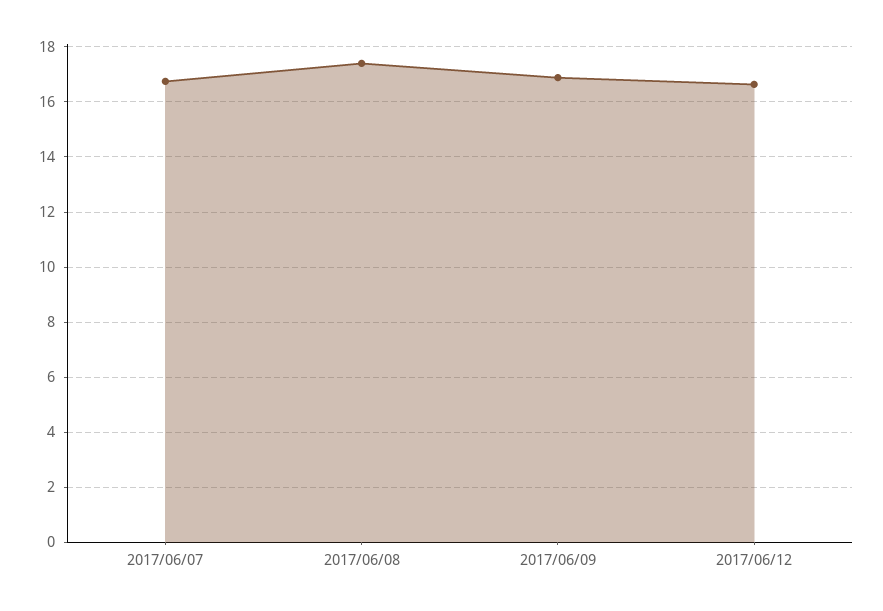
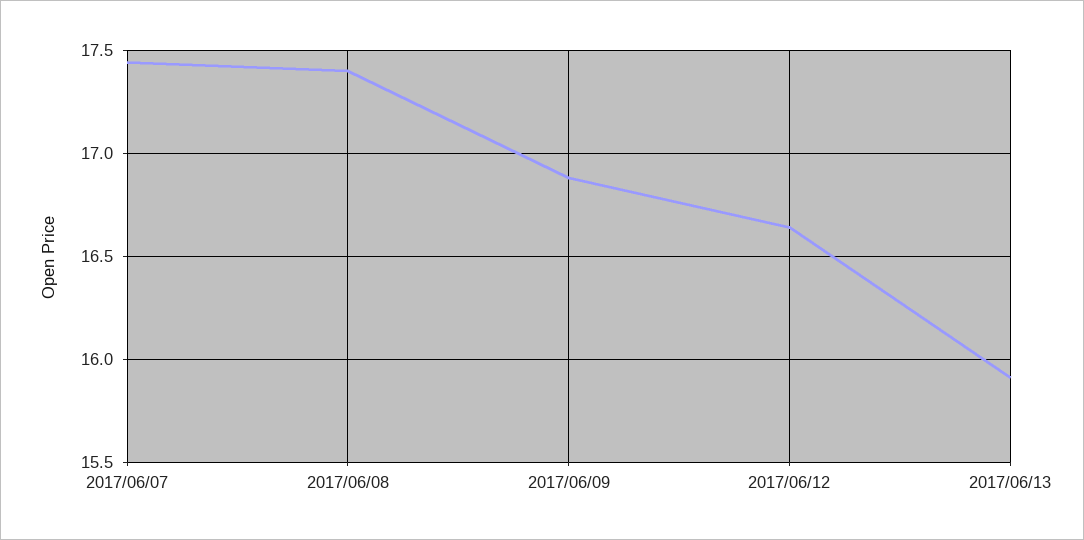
2017/06/07: 16.75 -> 17.45
2017/06/13: none -> 15.9

